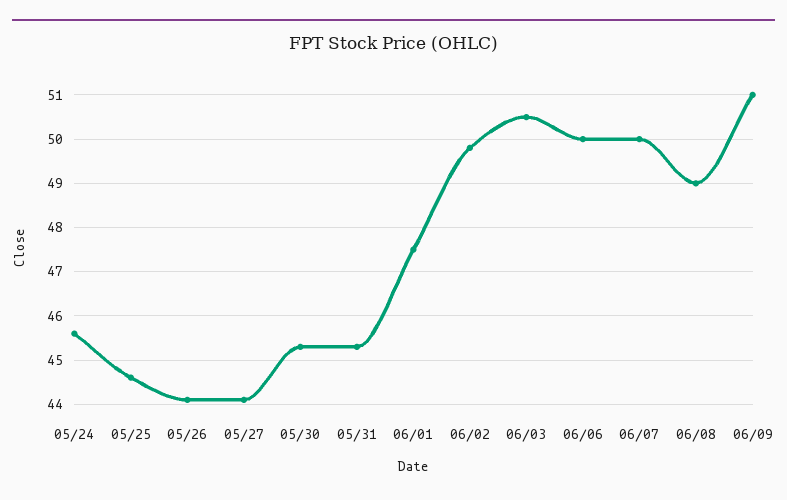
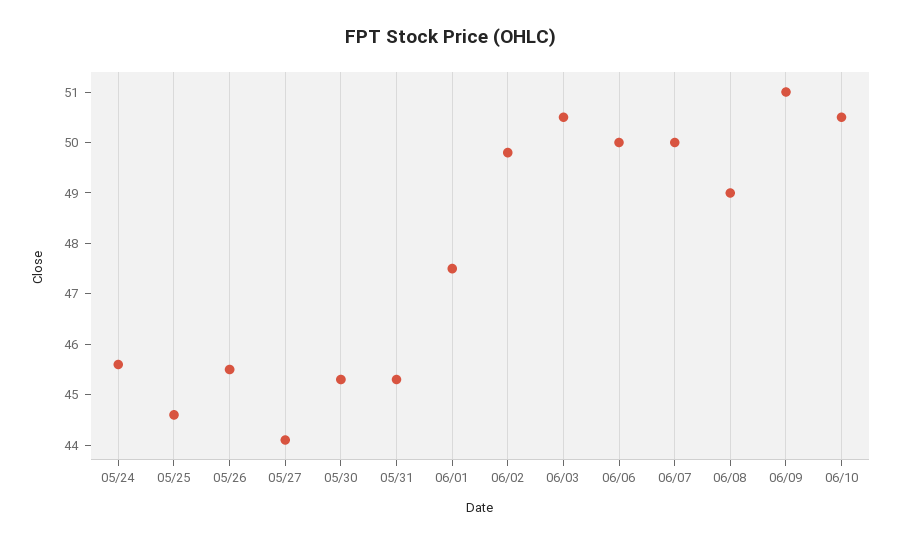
05/26: 44 -> 45.5
06/10: none -> 50.5

